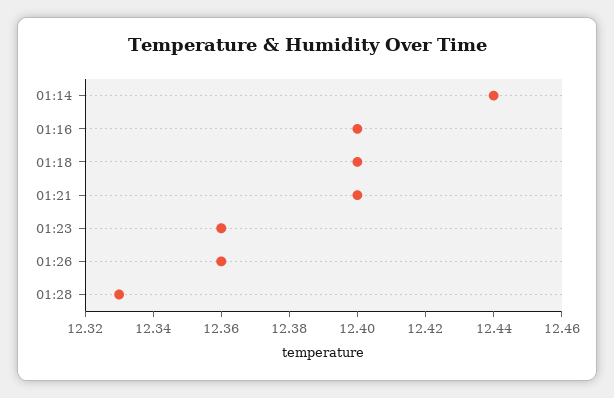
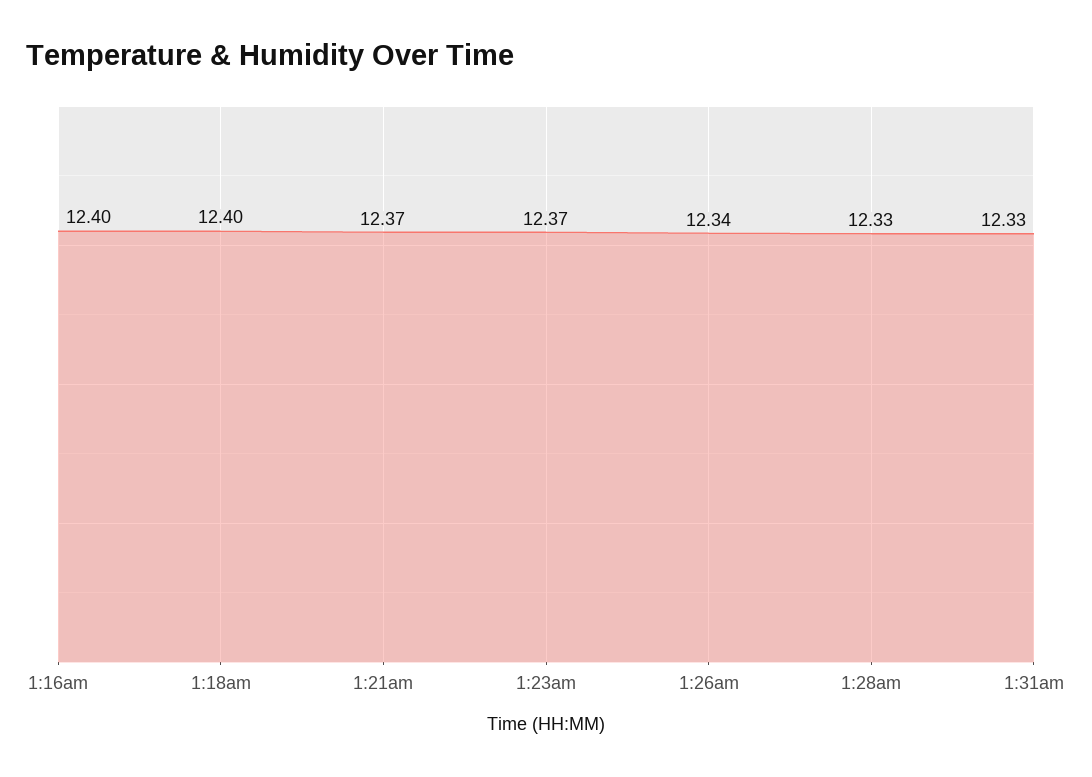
01:14: 12.44 -> none
01:21: 12.4 -> 12.37
01:23: 12.36 -> 12.37
01:26: 12.36 -> 12.34
1:31am: none -> 12.33

